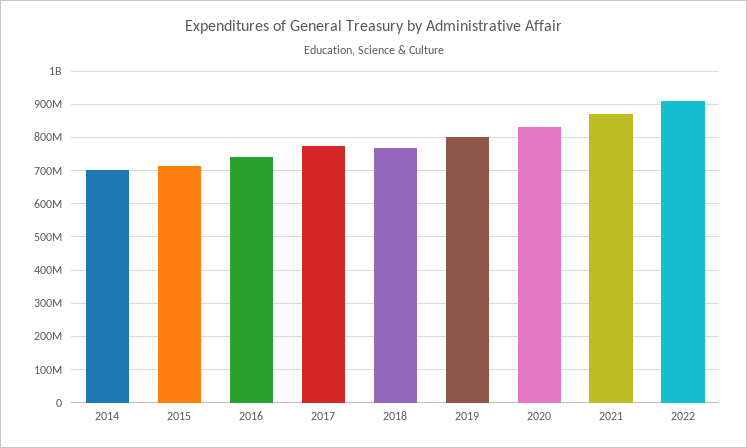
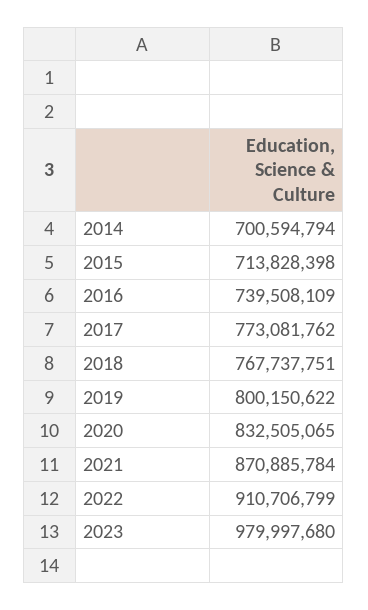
2023: none -> 979997680

